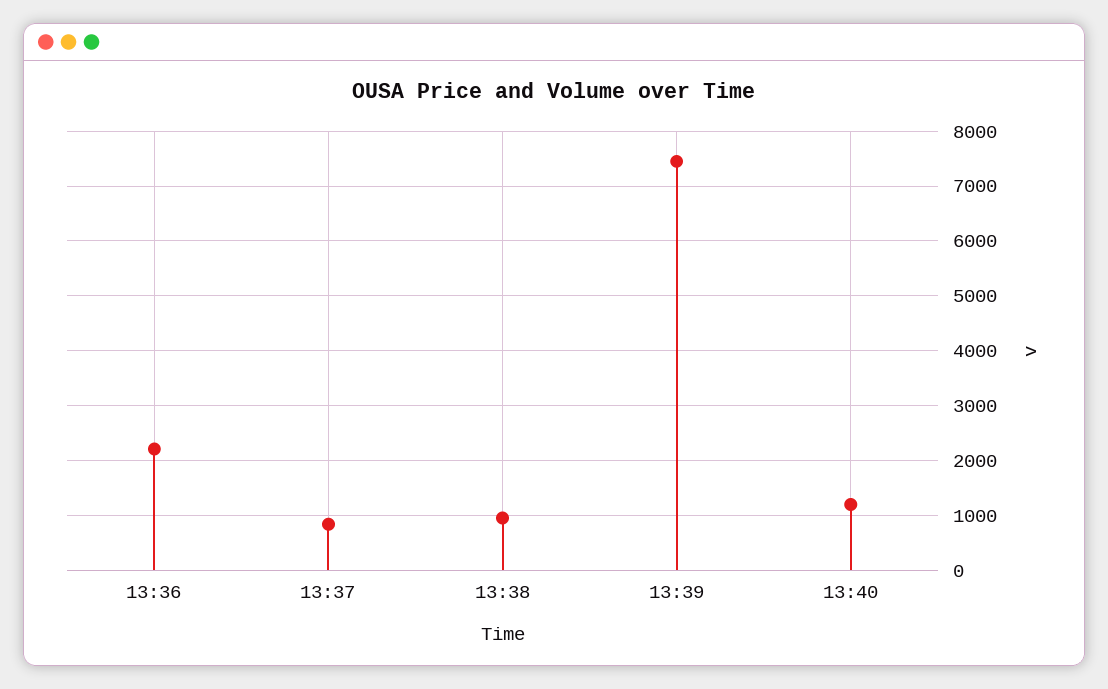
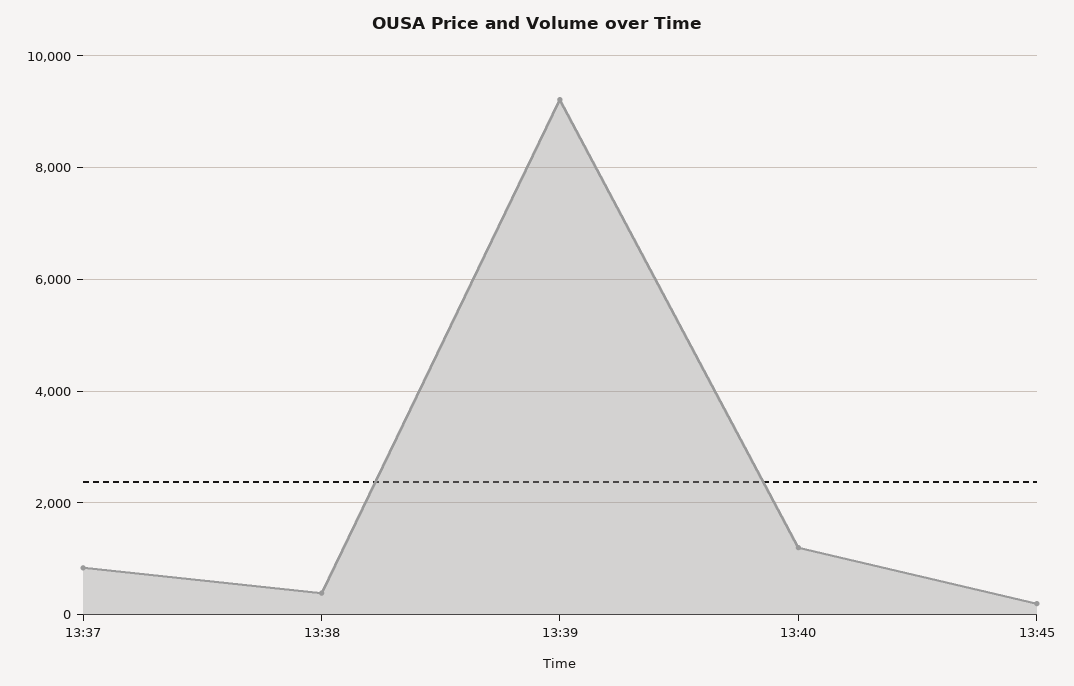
13:36: 2200 -> none
13:38: 1000 -> 400
13:39: 7400 -> 9200
13:45: none -> 200

